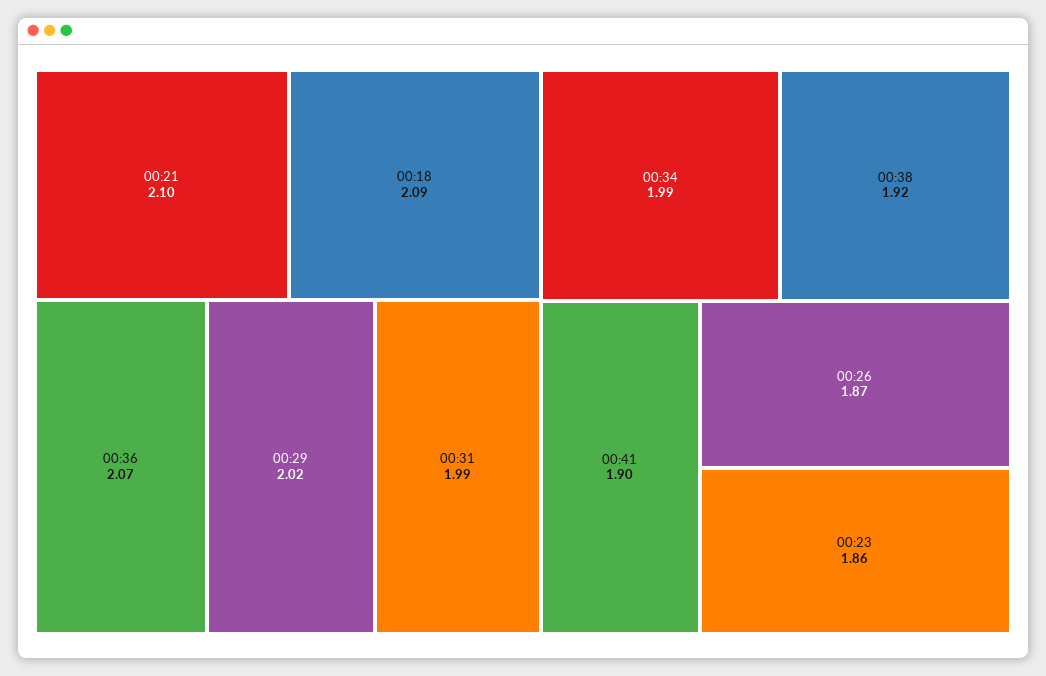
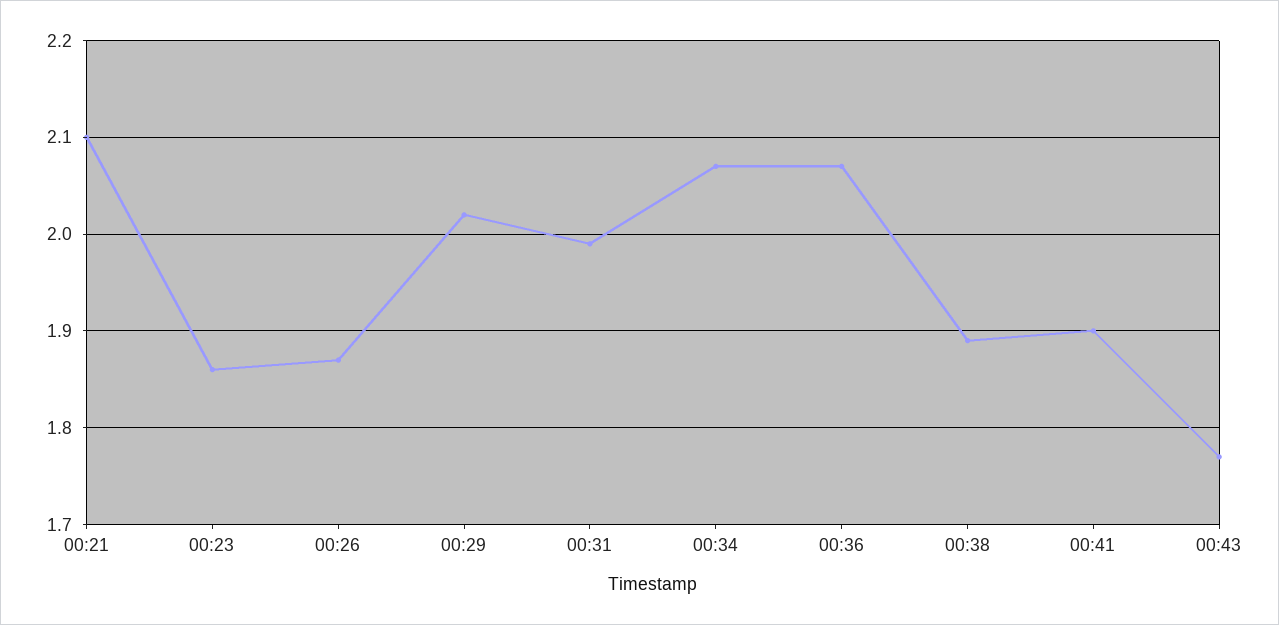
00:18: 2.09 -> none
00:34: 1.99 -> 2.07
00:38: 1.92 -> 1.89
00:43: none -> 1.77

